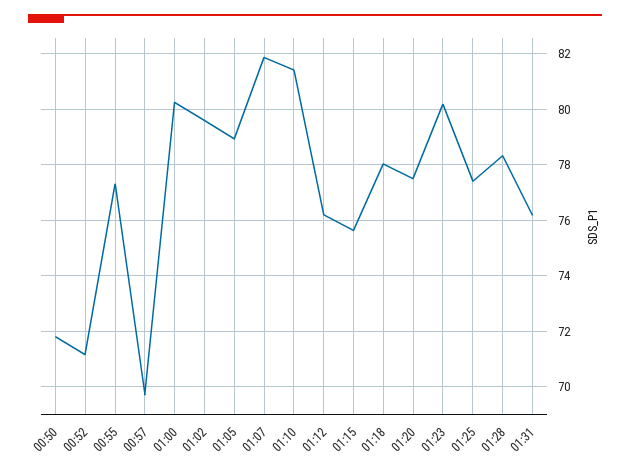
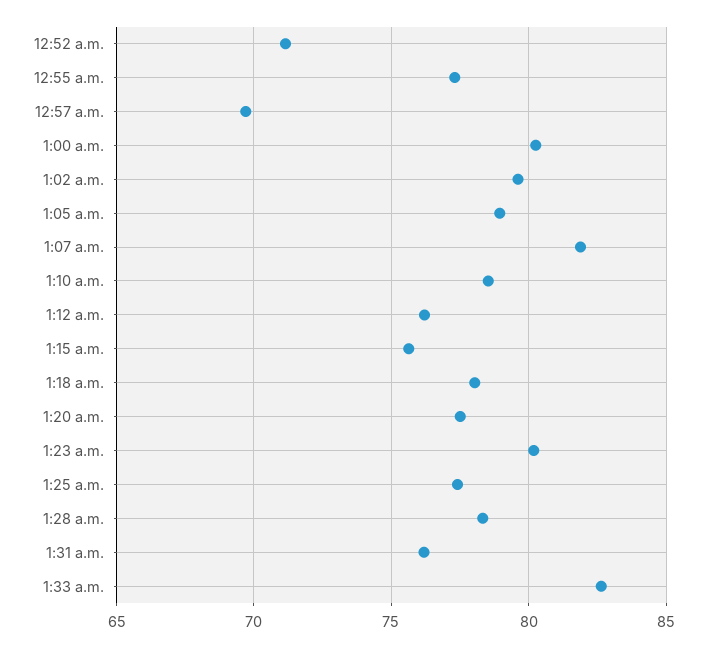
00:50: 71.75 -> none
01:10: 81.5 -> 78.5
1:33 a.m.: none -> 82.5

